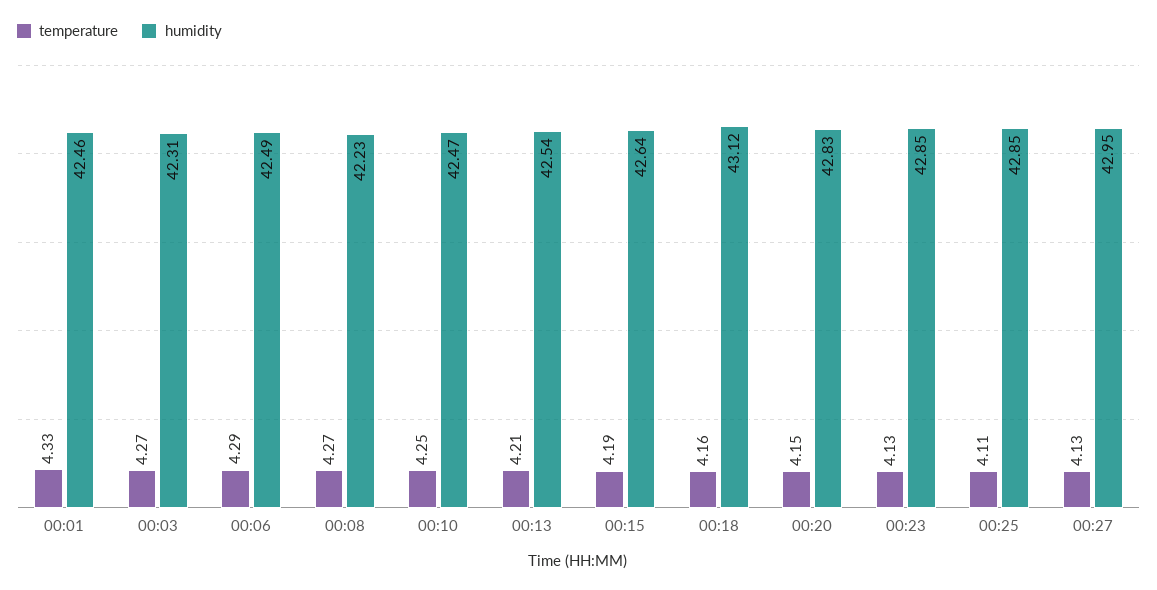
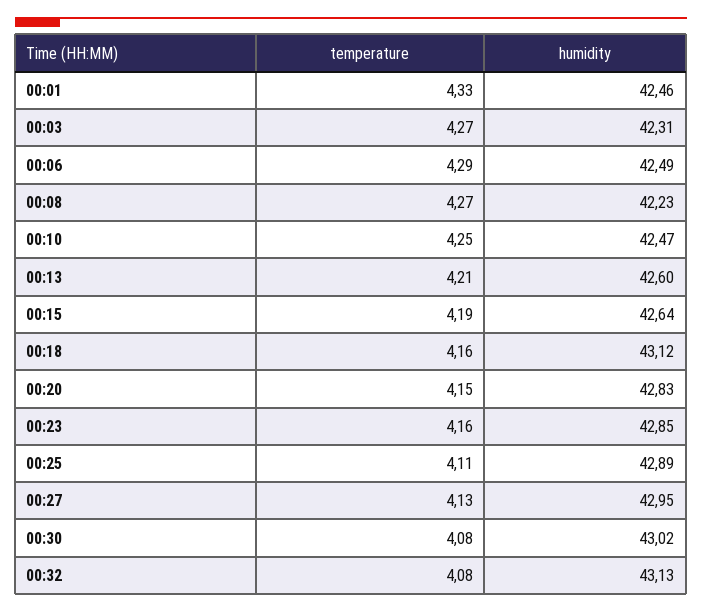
humidity, 00:13: 42.54 -> 42.6
temperature, 00:23: 4.13 -> 4.16
humidity, 00:25: 42.85 -> 42.89
temperature, 00:30: none -> 4.08
humidity, 00:30: none -> 43.02
temperature, 00:32: none -> 4.08
humidity, 00:32: none -> 43.13

